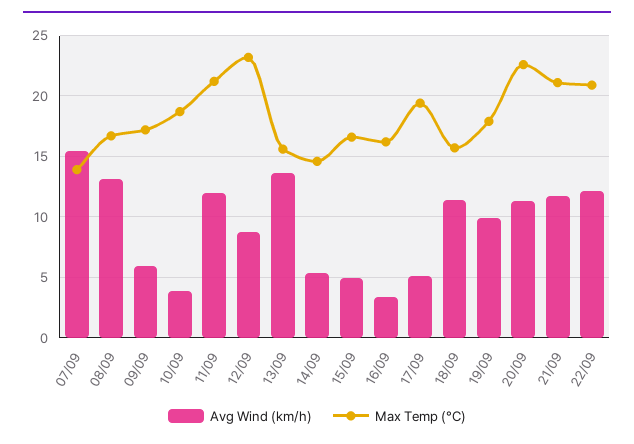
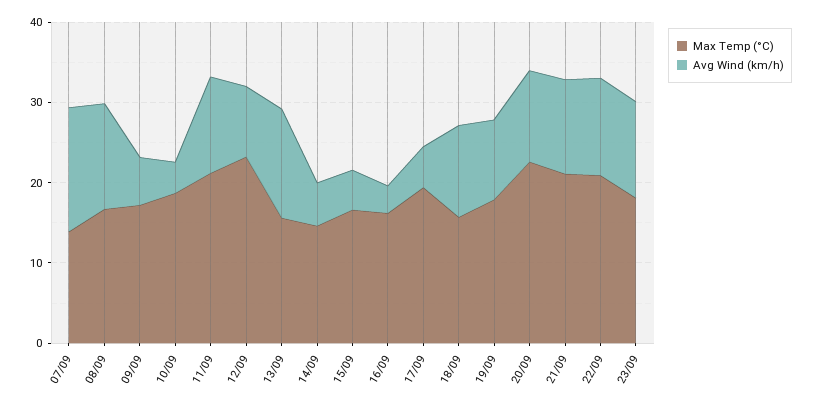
Max Temp (°C), 23/09: none -> 18
Avg Wind (km/h), 23/09: none -> 12

